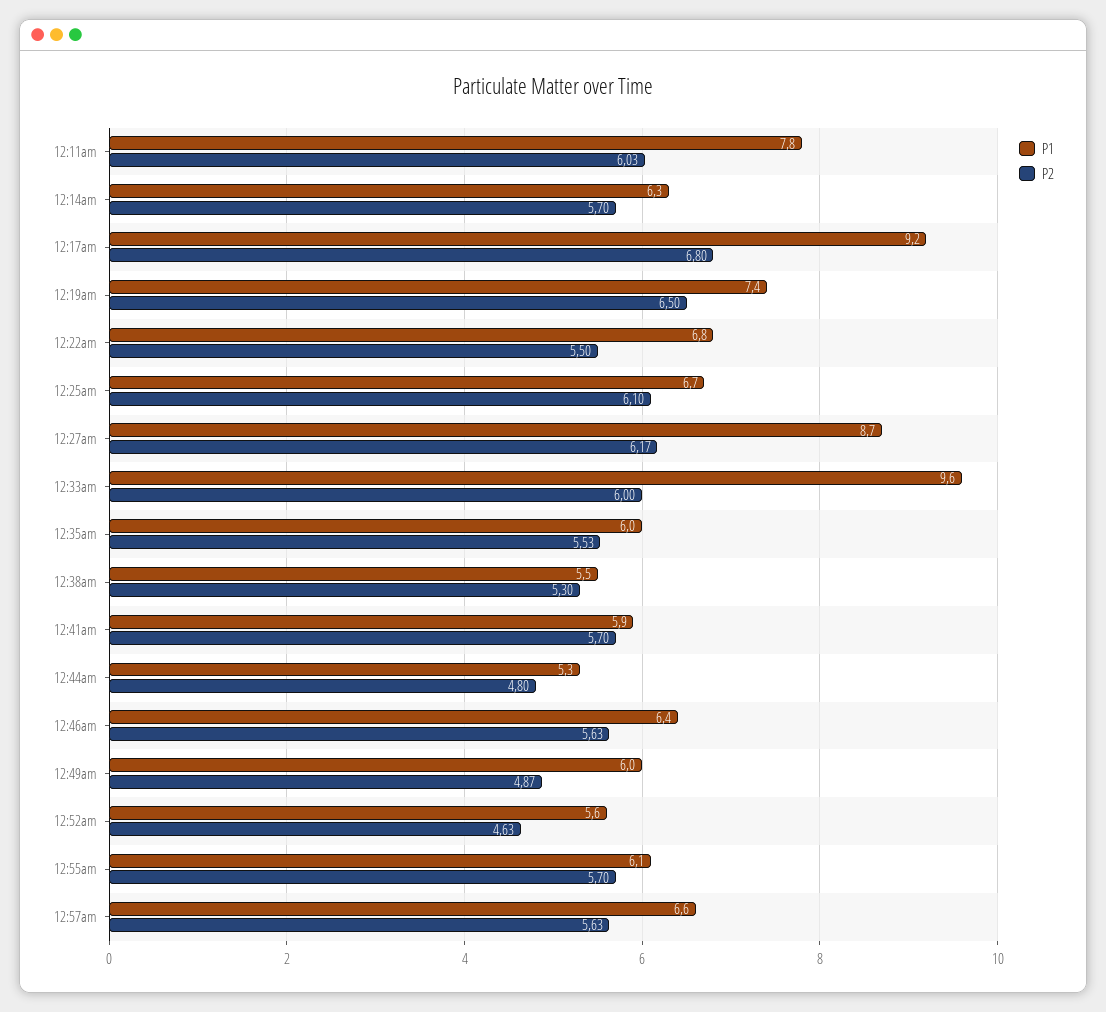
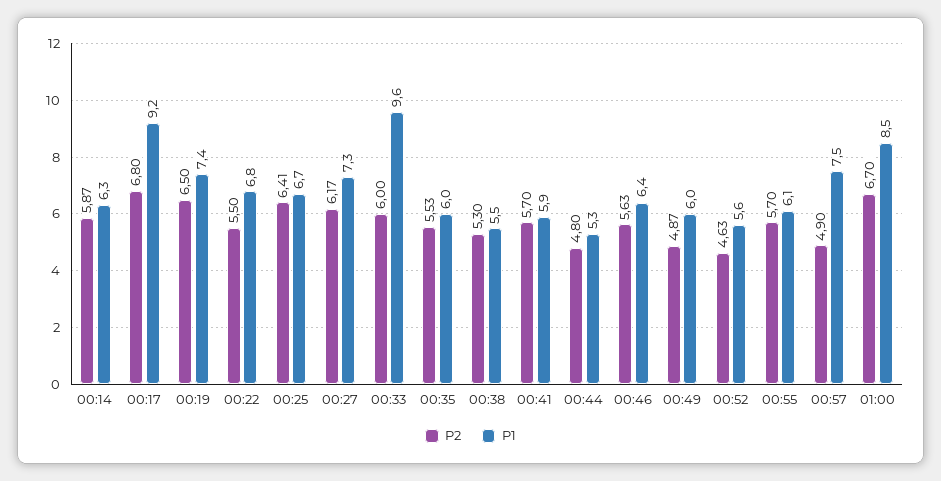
P1, 12:11am: 7.8 -> none
P2, 12:11am: 6.03 -> none
P2, 12:14am: 5.7 -> 5.87
P2, 12:25am: 6.1 -> 6.41
P1, 12:27am: 8.7 -> 7.3
P1, 12:57am: 6.6 -> 7.5
P2, 12:57am: 5.63 -> 4.9
P2, 01:00: none -> 6.7
P1, 01:00: none -> 8.5

